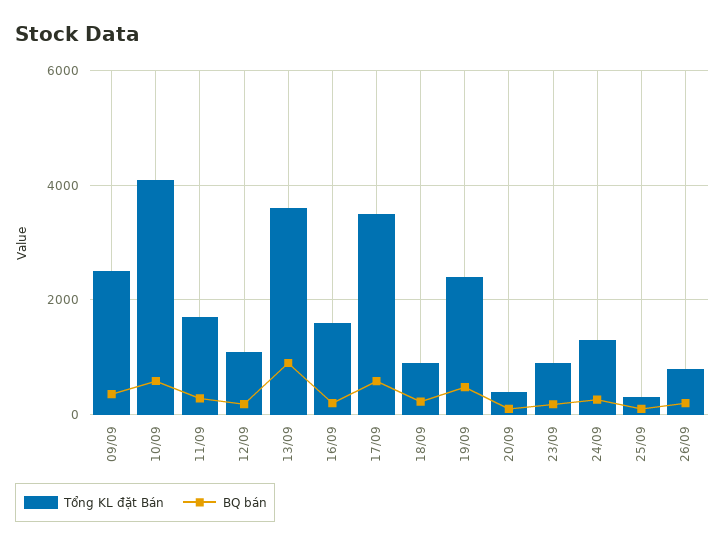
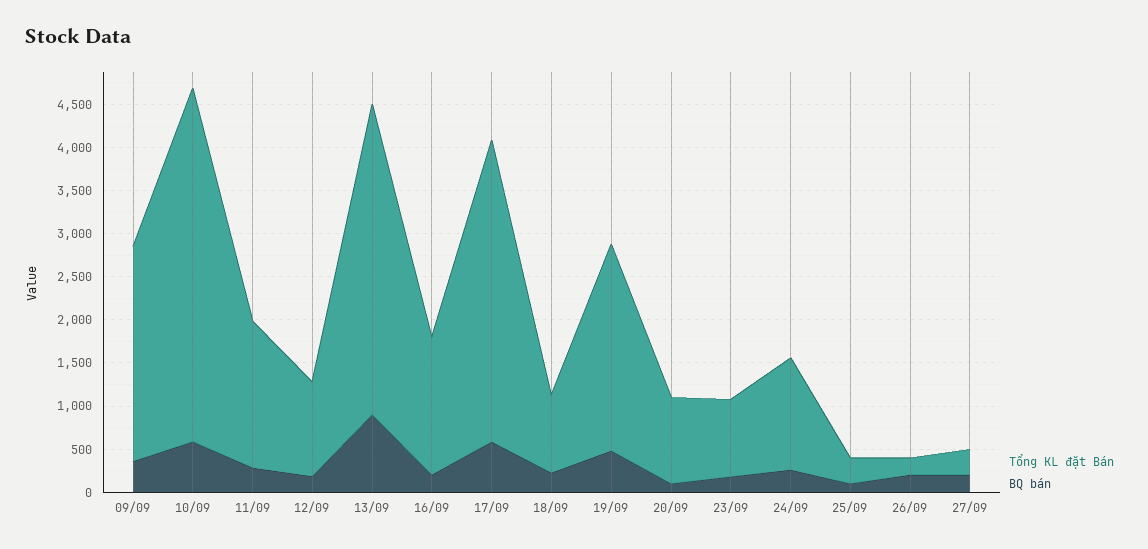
Tổng KL đặt Bán, 20/09: 400 -> 1000
Tổng KL đặt Bán, 26/09: 800 -> 200
Tổng KL đặt Bán, 27/09: none -> 300
BQ bán, 27/09: none -> 200

